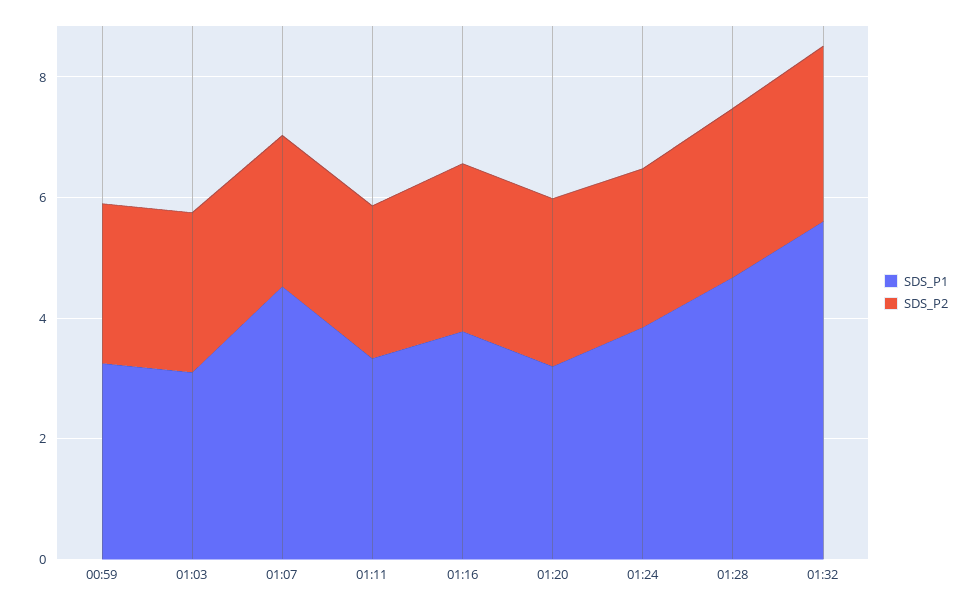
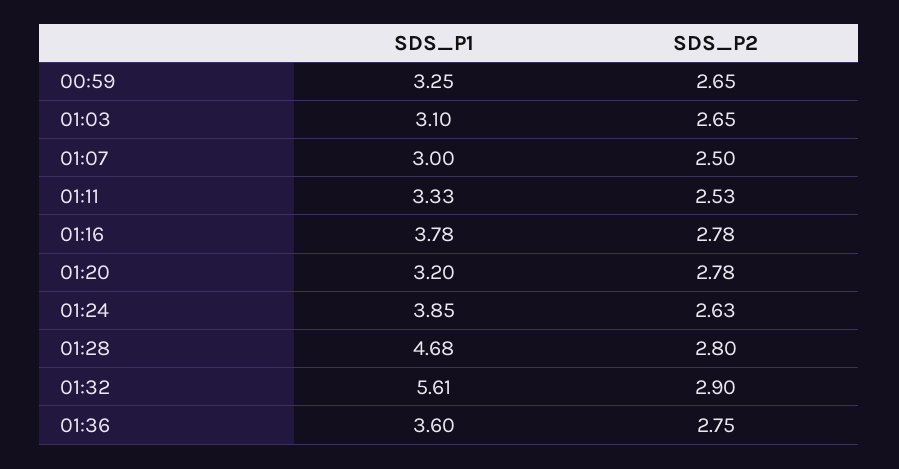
SDS_P1, 01:07: 4.5 -> 3
SDS_P1, 01:36: none -> 3.6
SDS_P2, 01:36: none -> 2.75

